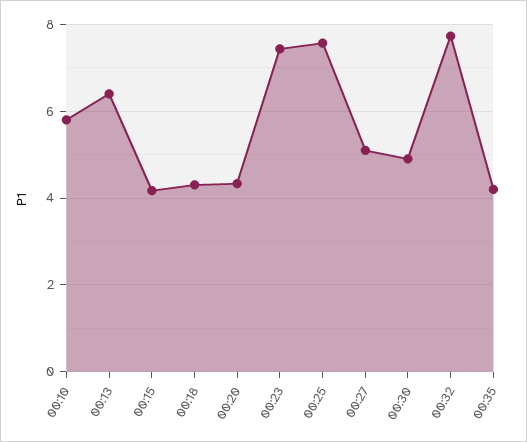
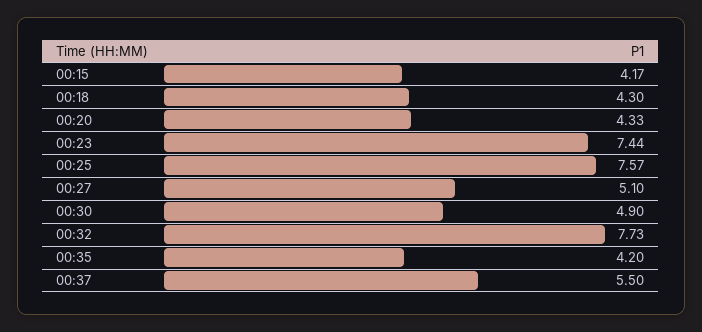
00:10: 5.8 -> none
00:13: 6.4 -> none
00:37: none -> 5.5

